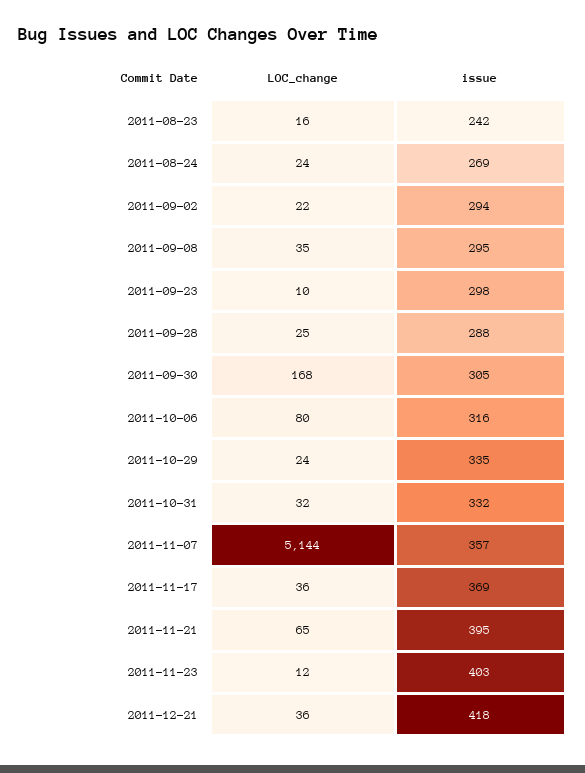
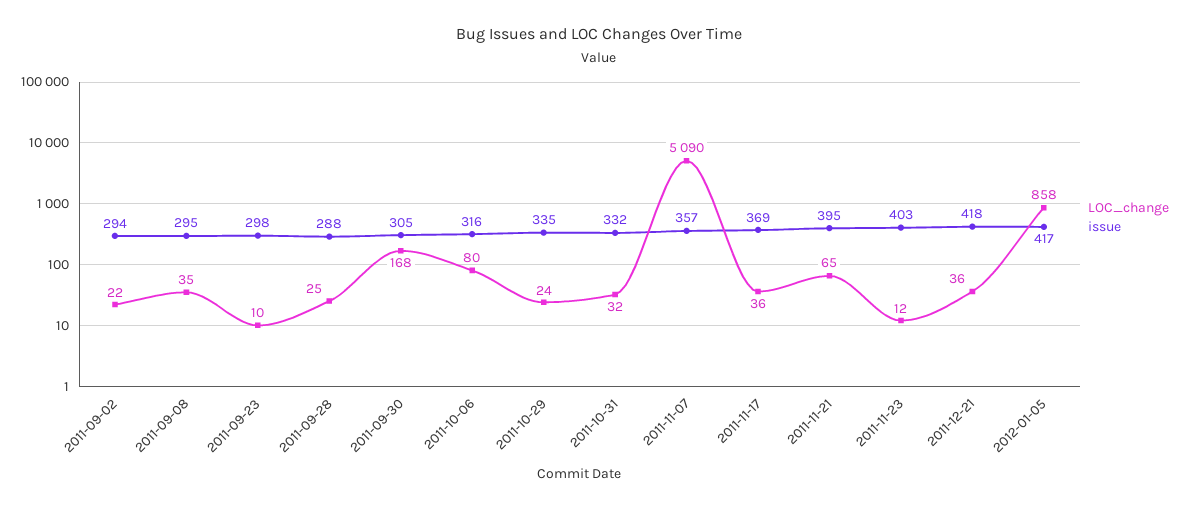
LOC_change, 2011-08-23: 16 -> none
issue, 2011-08-23: 242 -> none
LOC_change, 2011-08-24: 24 -> none
issue, 2011-08-24: 269 -> none
LOC_change, 2011-11-07: 5144 -> 5090
LOC_change, 2012-01-05: none -> 858
issue, 2012-01-05: none -> 417

